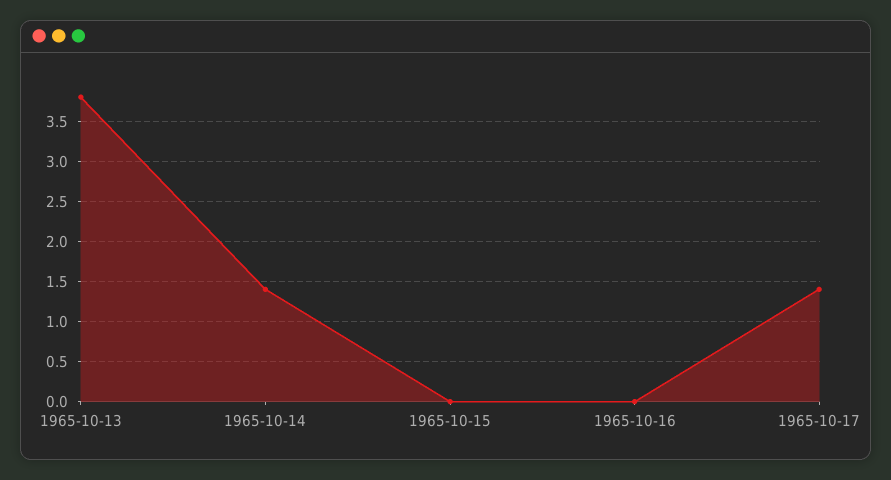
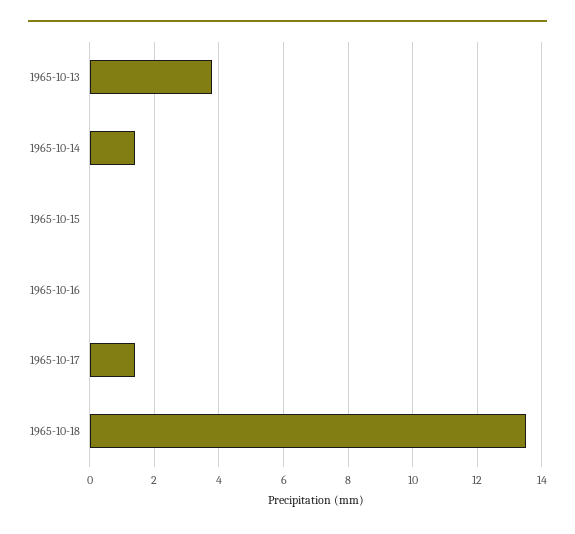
1965-10-18: none -> 13.5

